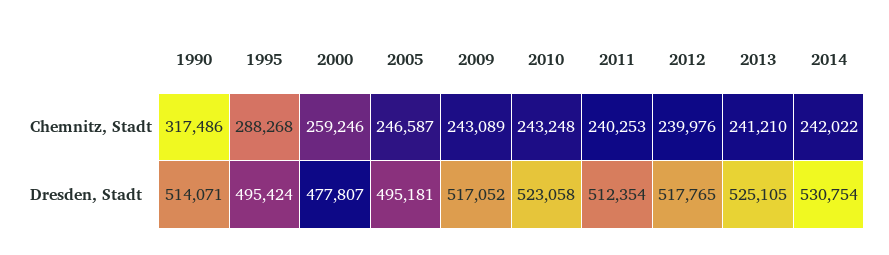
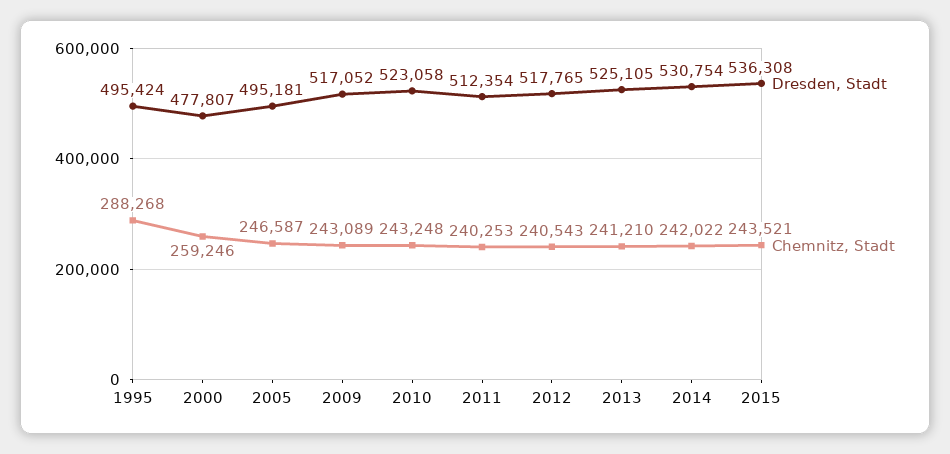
Chemnitz, Stadt, 1990: 317486 -> none
Chemnitz, Stadt, 2012: 239976 -> 240543
Dresden, Stadt, 1990: 514071 -> none
Dresden, Stadt, 2015: none -> 536308
Chemnitz, Stadt, 2015: none -> 243521

